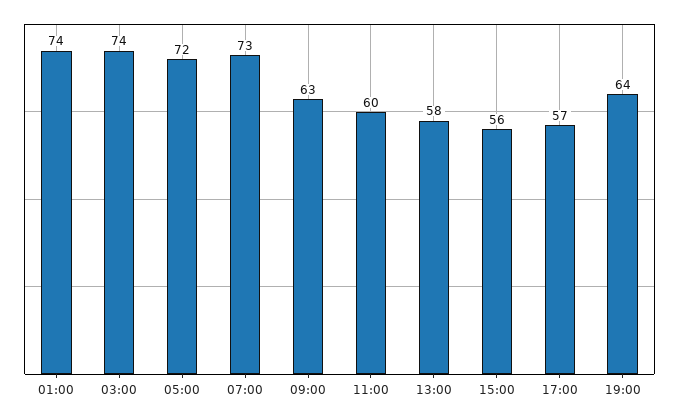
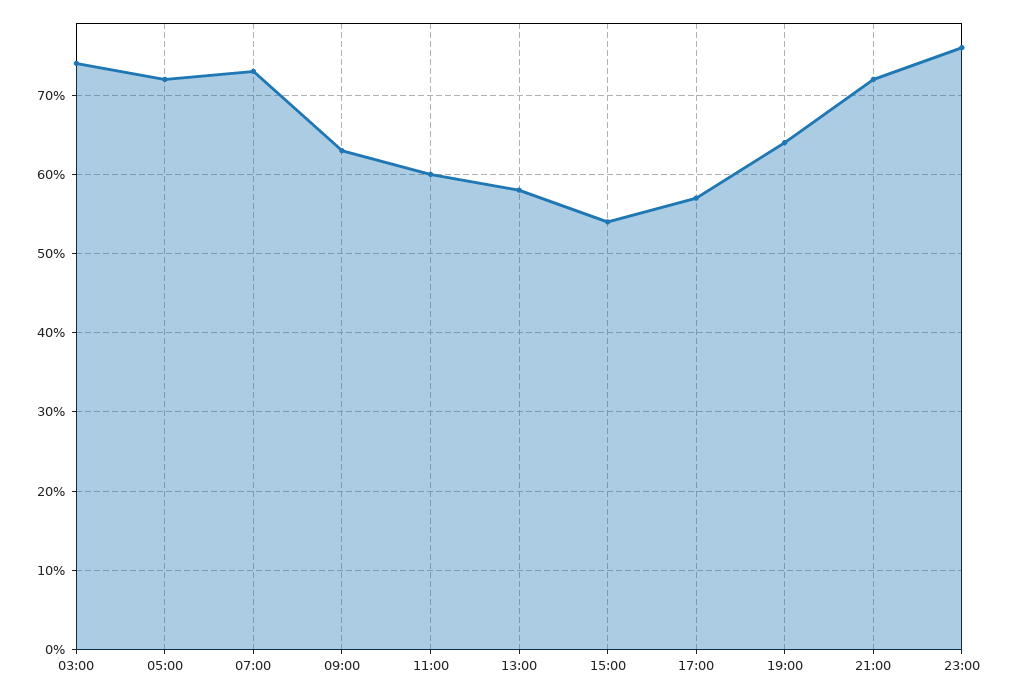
01:00: 74 -> none
15:00: 56 -> 54
21:00: none -> 72
23:00: none -> 76

